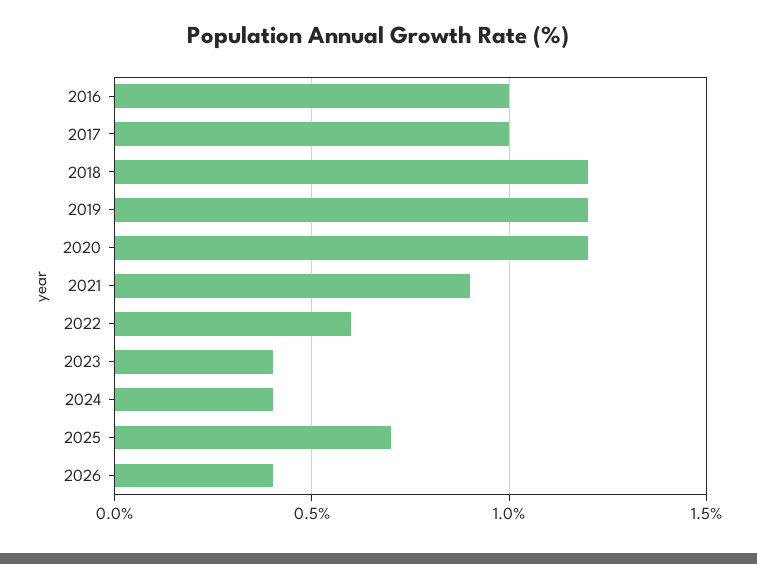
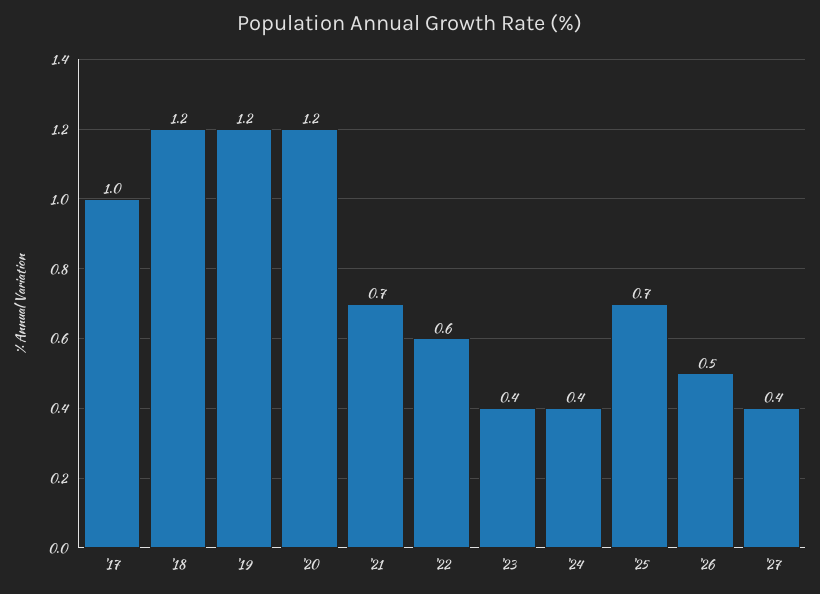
2016: 1 -> none
2021: 0.9 -> 0.7
2026: 0.4 -> 0.5
'27: none -> 0.4

